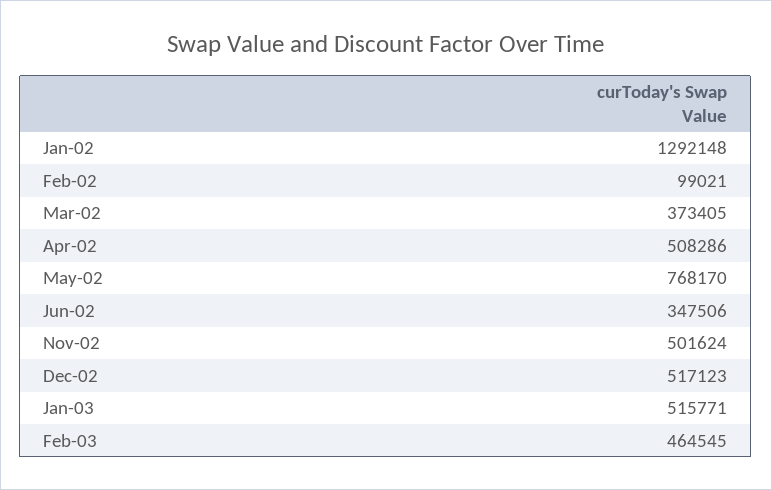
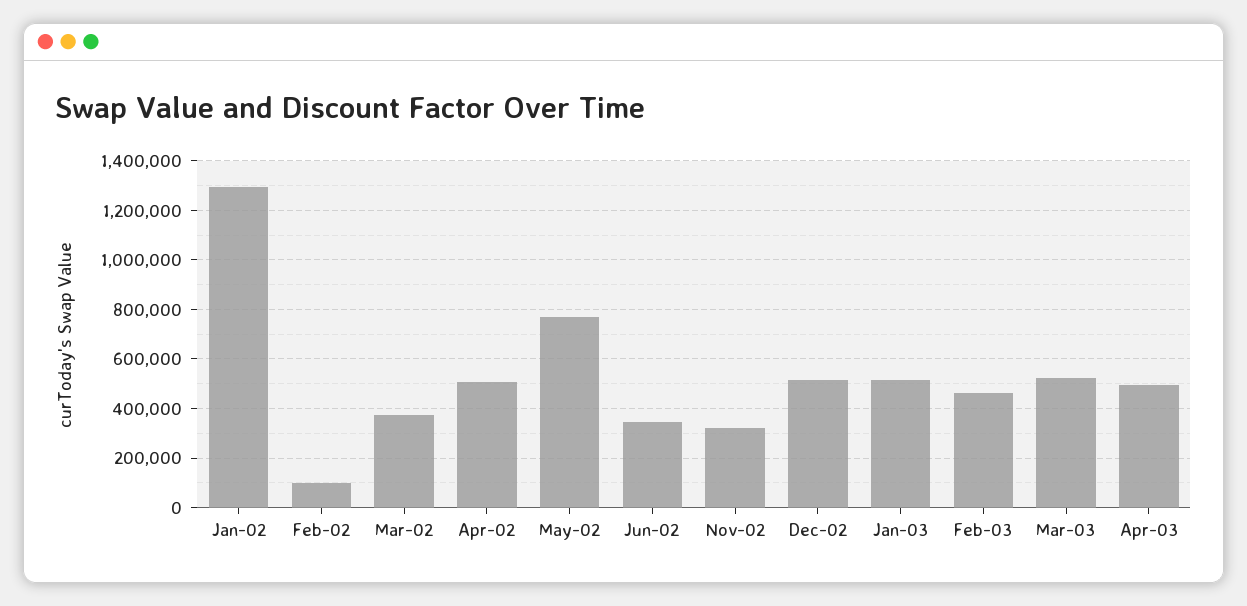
Nov-02: 501624 -> 325000
Mar-03: none -> 525000
Apr-03: none -> 500000

